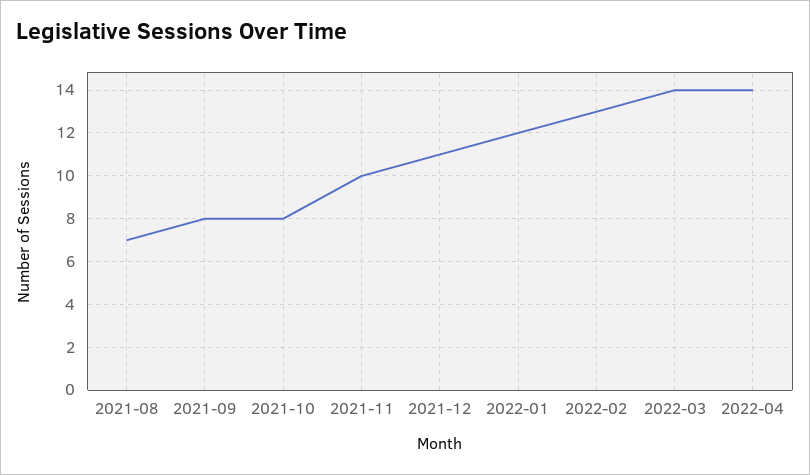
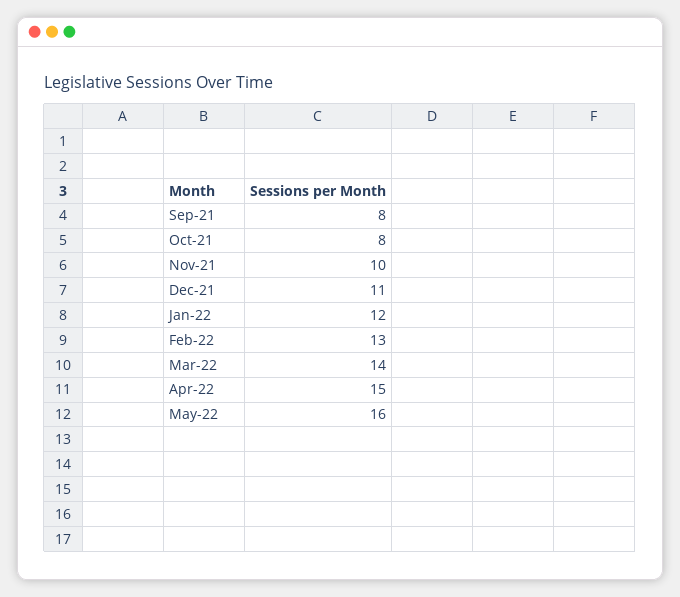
2021-08: 7 -> none
2022-04: 14 -> 15
May-22: none -> 16

